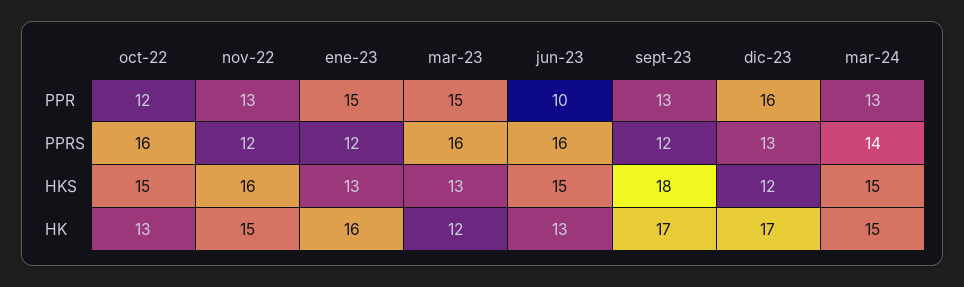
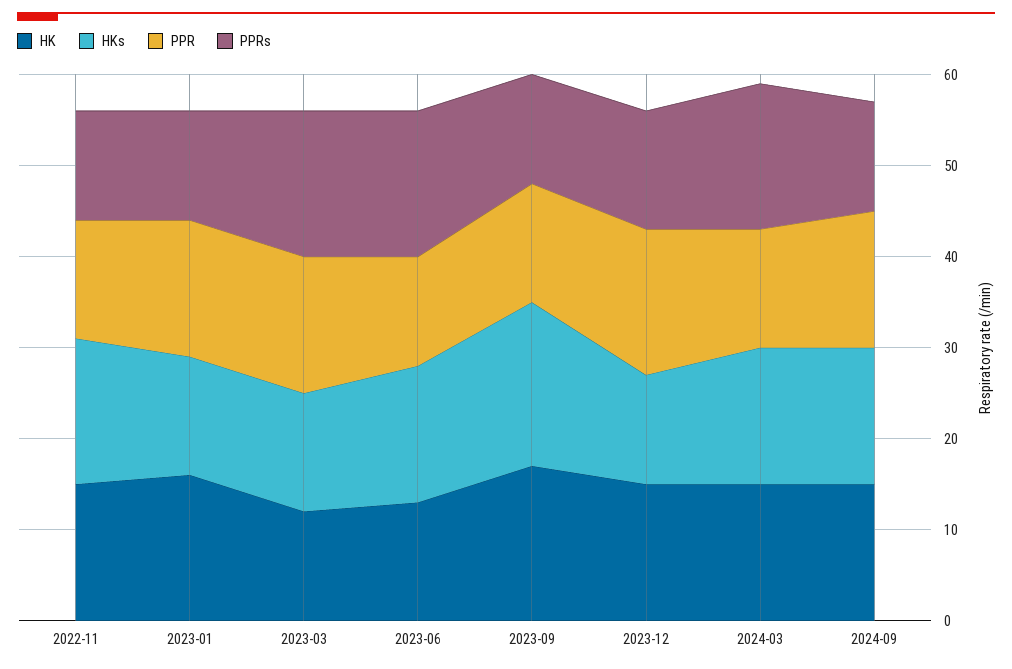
PPR, oct-22: 12 -> none
PPR, jun-23: 10 -> 12
PPRS, oct-22: 16 -> none
PPRS, mar-24: 14 -> 16
HKS, oct-22: 15 -> none
HK, oct-22: 13 -> none
HK, dic-23: 17 -> 15
HK, 2024-09: none -> 15
HKS, 2024-09: none -> 15
PPR, 2024-09: none -> 15
PPRS, 2024-09: none -> 12

